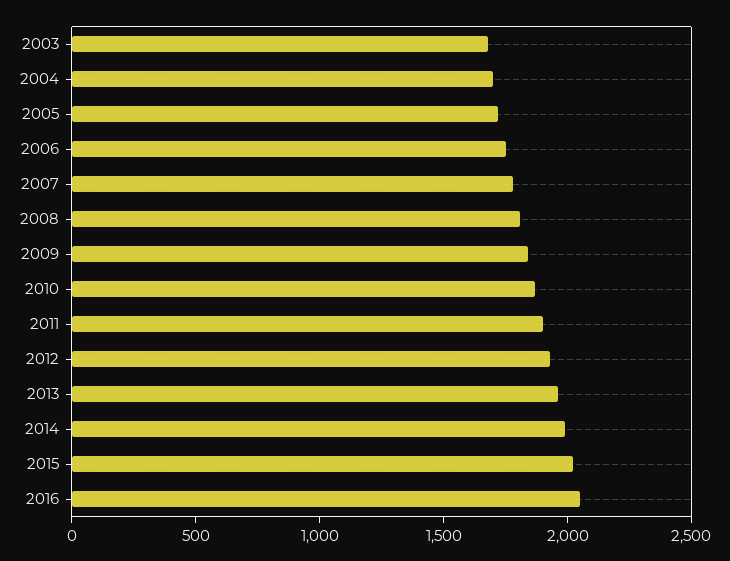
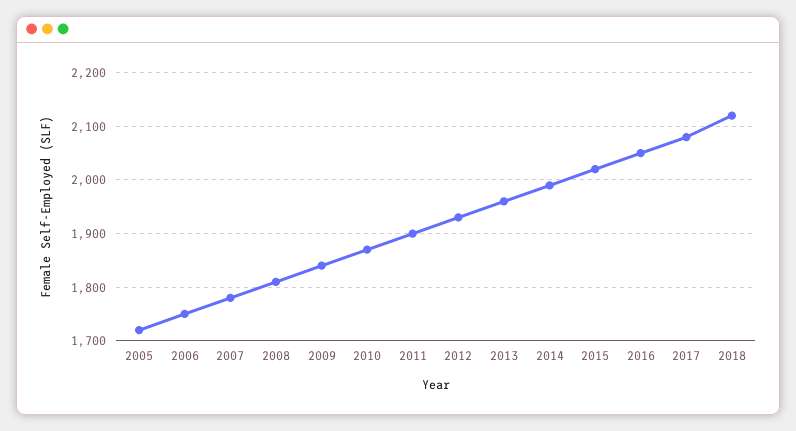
2003: 1700 -> none
2004: 1700 -> none
2017: none -> 2080
2018: none -> 2120

